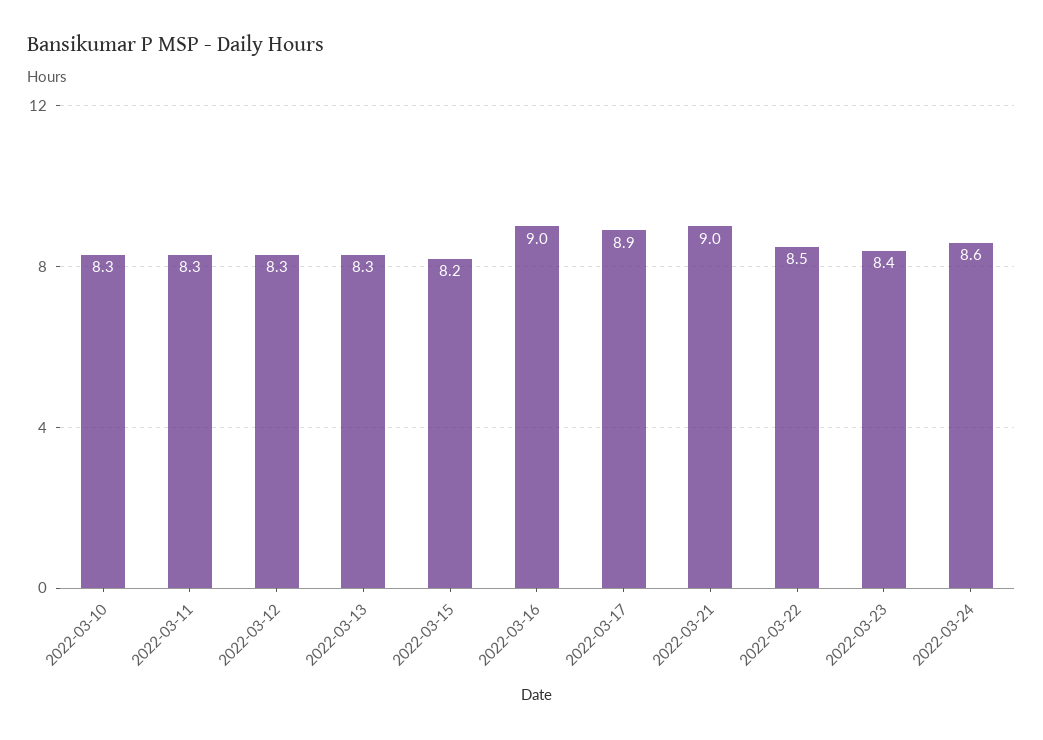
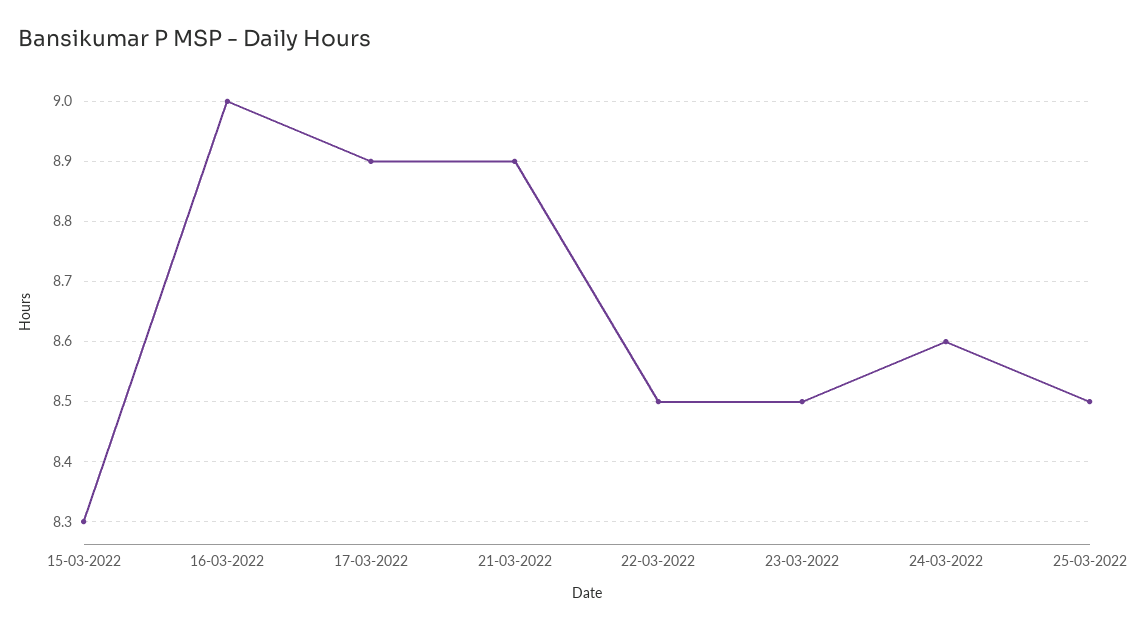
2022-03-10: 8.3 -> none
2022-03-11: 8.3 -> none
2022-03-12: 8.3 -> none
2022-03-13: 8.3 -> none
2022-03-15: 8.2 -> 8.3
2022-03-21: 9 -> 8.9
2022-03-23: 8.4 -> 8.5
25-03-2022: none -> 8.5

